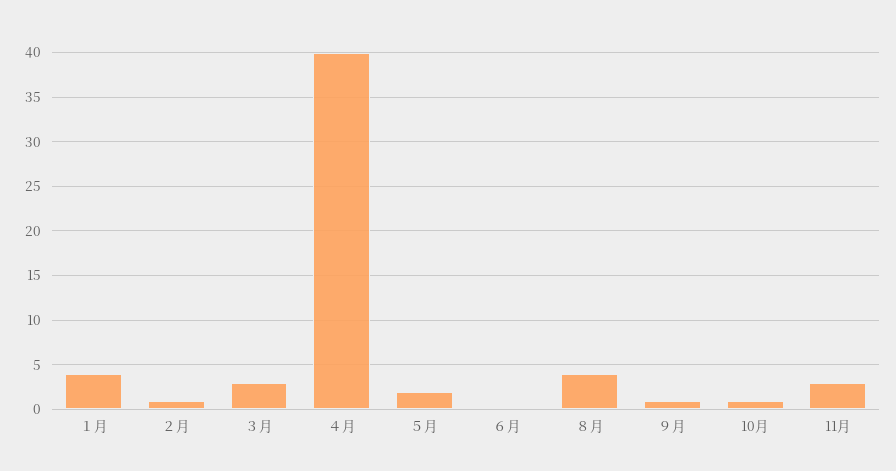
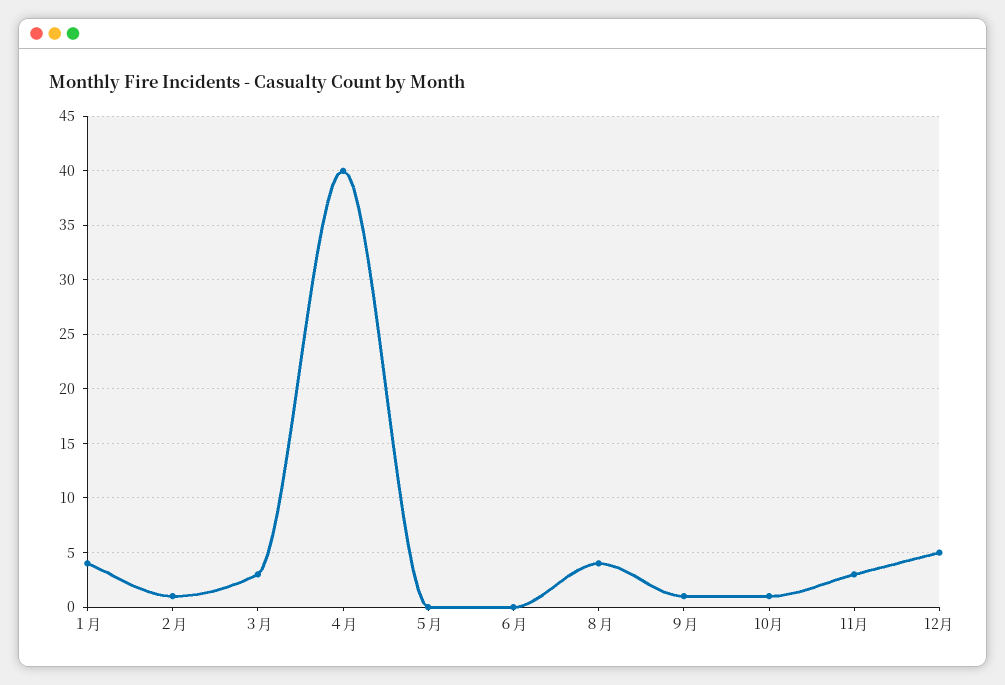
５月: 2 -> 0
12月: none -> 5

